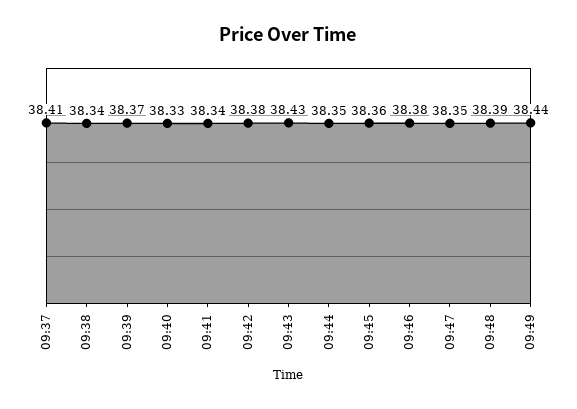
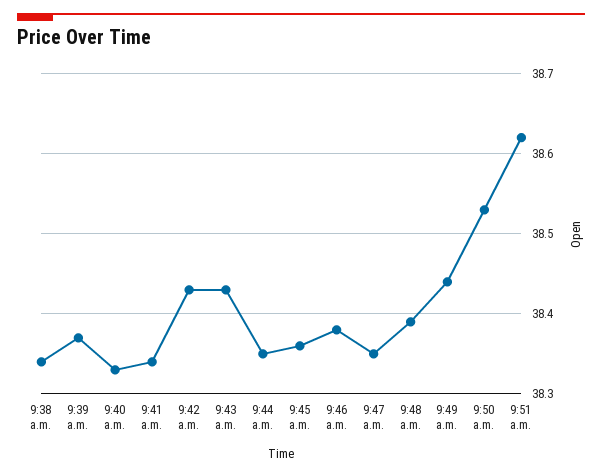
09:37: 38.41 -> none
09:42: 38.38 -> 38.43
9:50 a.m.: none -> 38.53
9:51 a.m.: none -> 38.62

